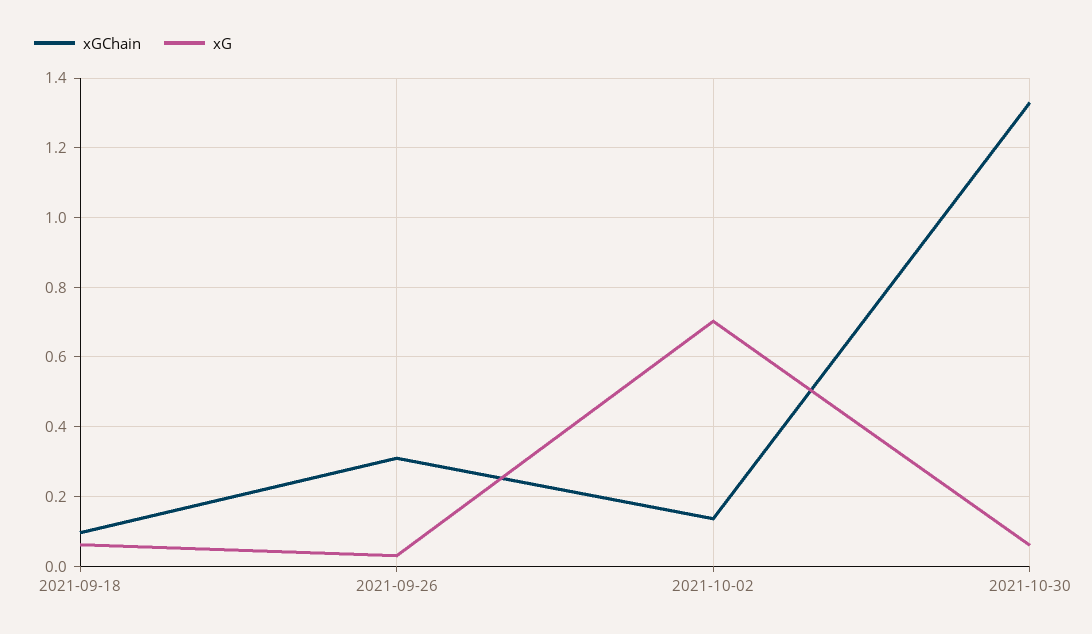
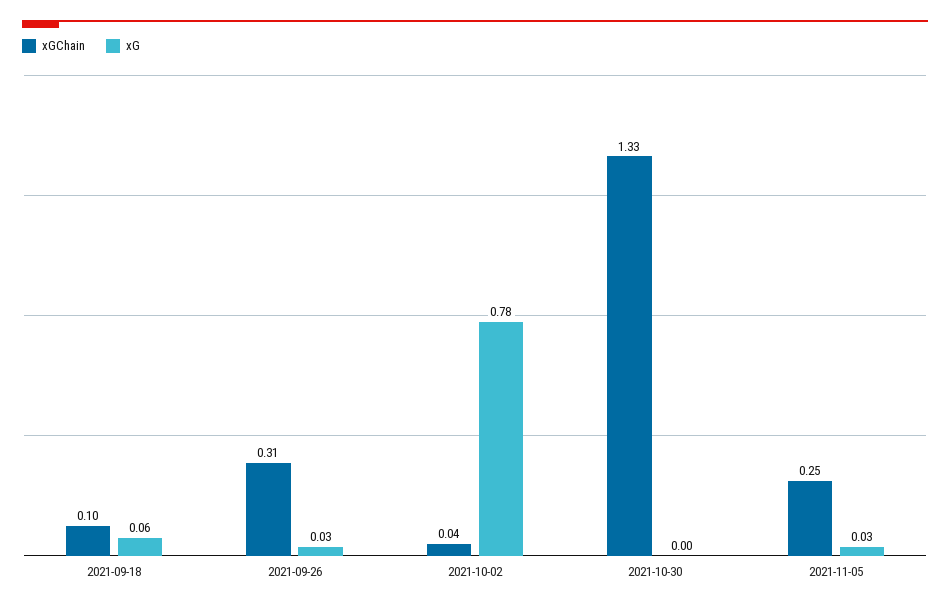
xGChain, 2021-10-02: 0.14 -> 0.04
xG, 2021-10-02: 0.7 -> 0.78
xG, 2021-10-30: 0.06 -> 0
xGChain, 2021-11-05: none -> 0.25
xG, 2021-11-05: none -> 0.03

